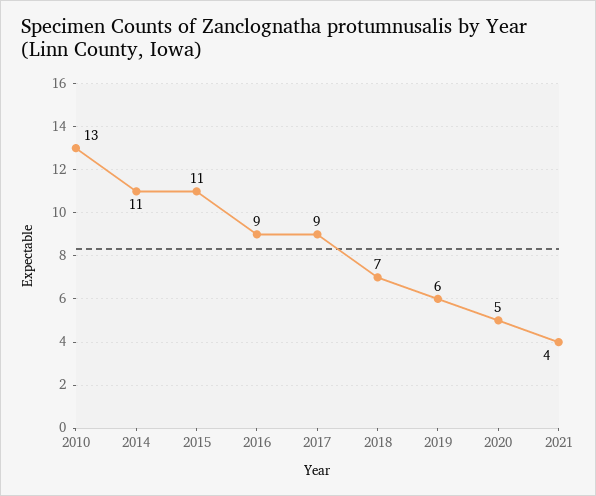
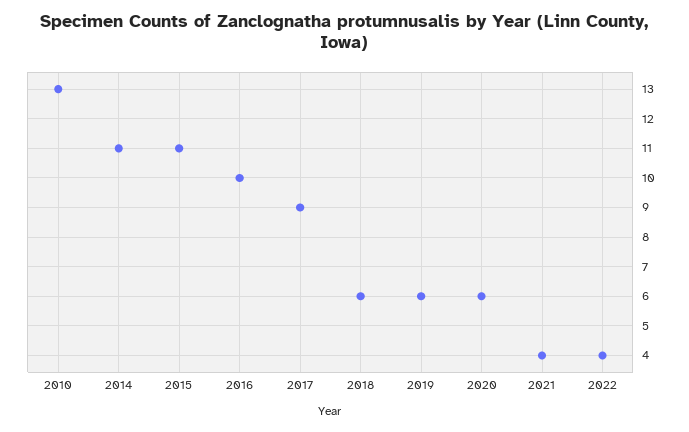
2016: 9 -> 10
2018: 7 -> 6
2020: 5 -> 6
2022: none -> 4

